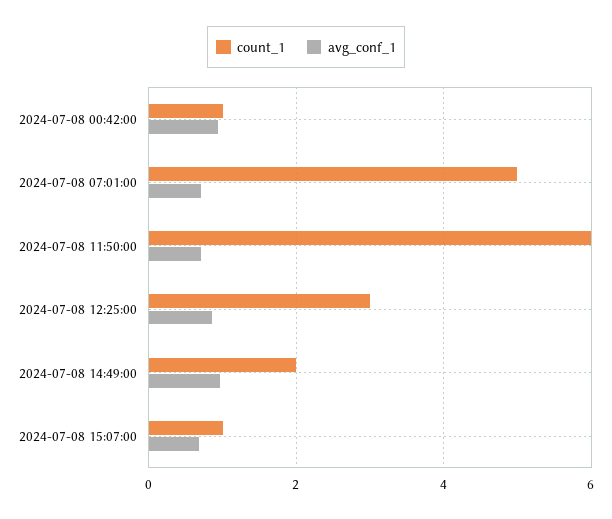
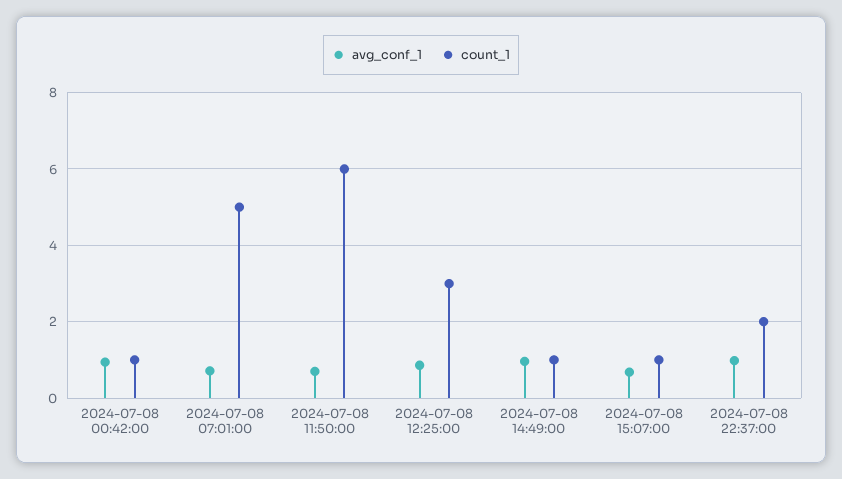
count_1, 2024-07-08 14:49:00: 2 -> 1
avg_conf_1, 2024-07-08 22:37:00: none -> 1
count_1, 2024-07-08 22:37:00: none -> 2

